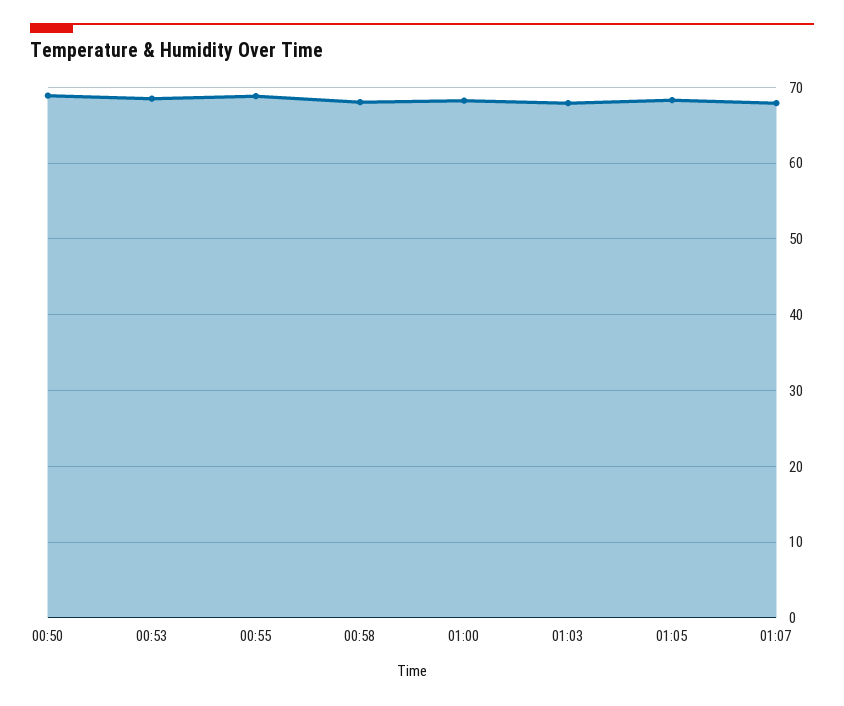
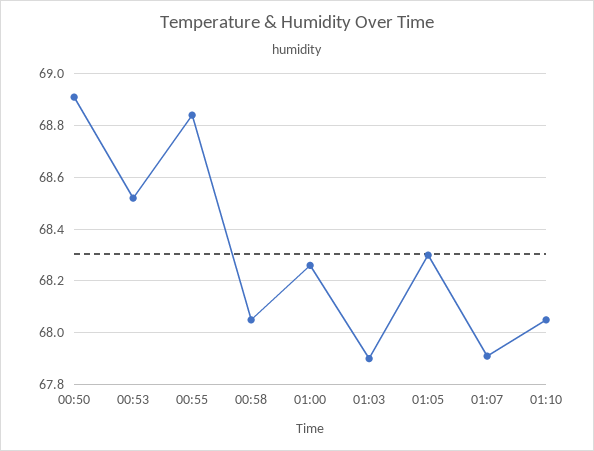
01:10: none -> 68.05

